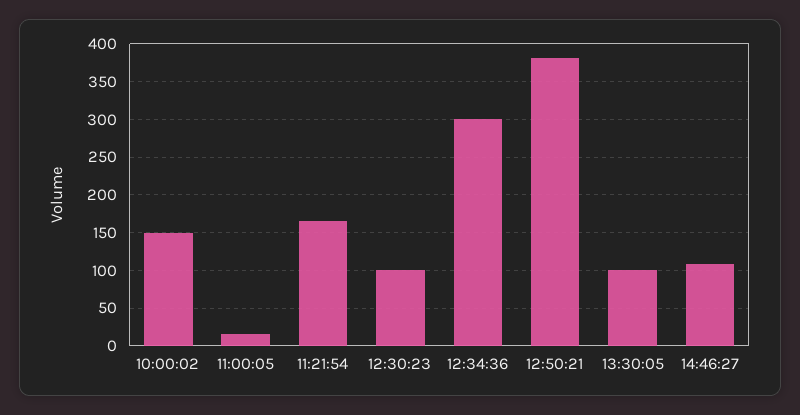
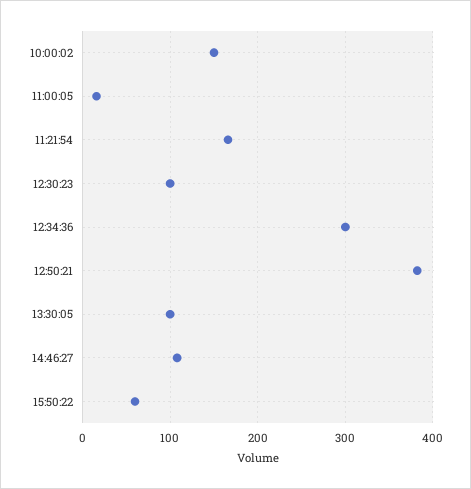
15:50:22: none -> 60

